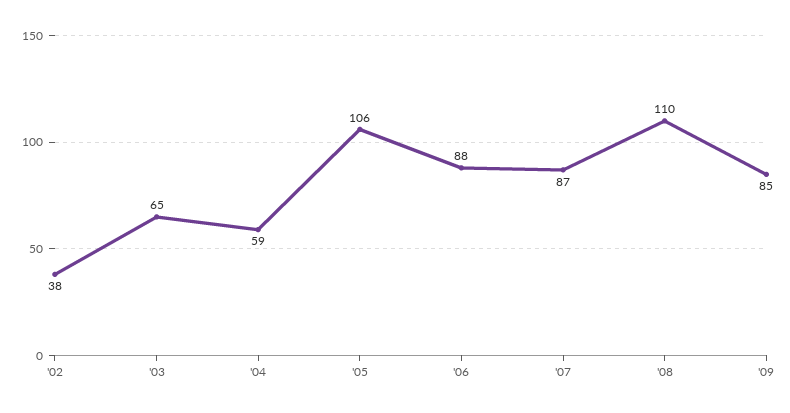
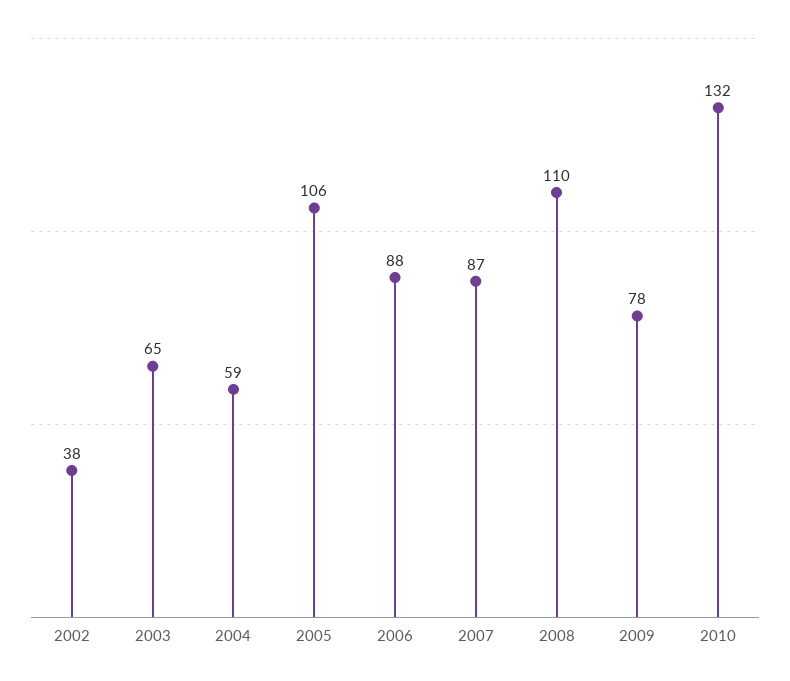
'09: 85 -> 78
2010: none -> 132

